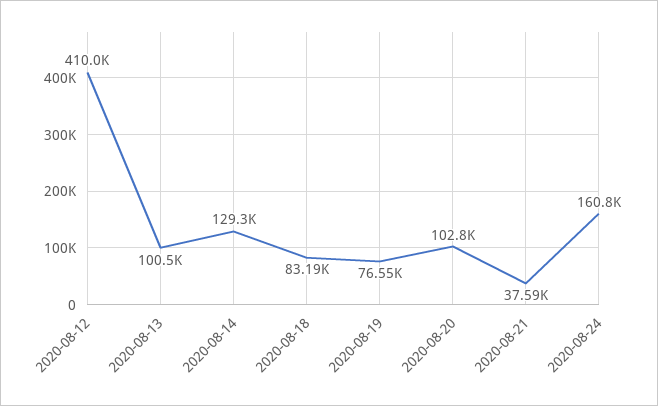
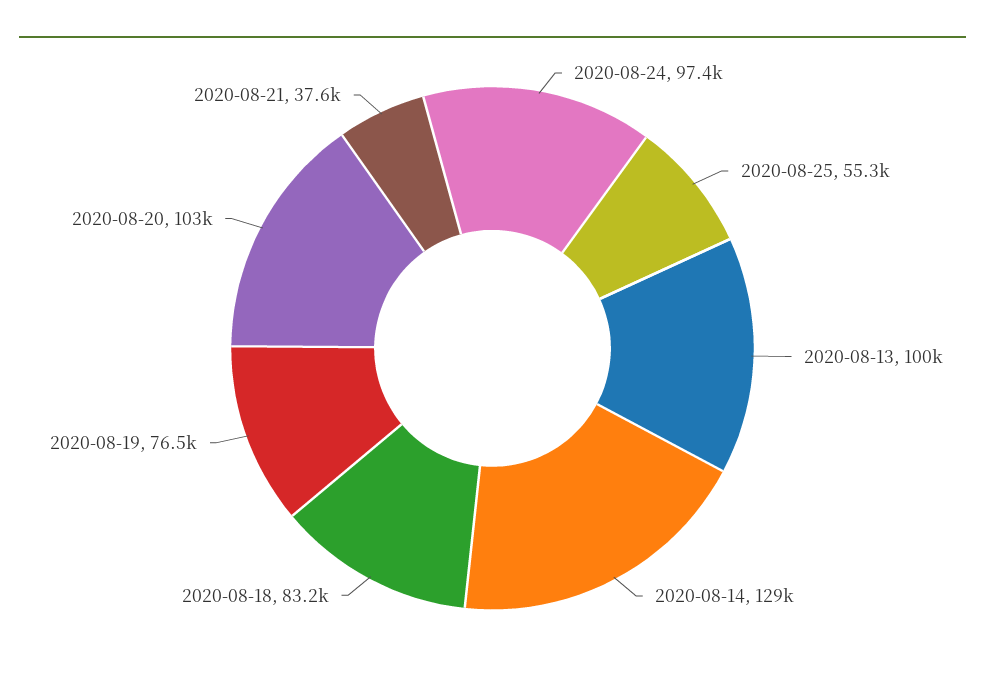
2020-08-12: 410000 -> none
2020-08-24: 160800 -> 97400
2020-08-25: none -> 55300

